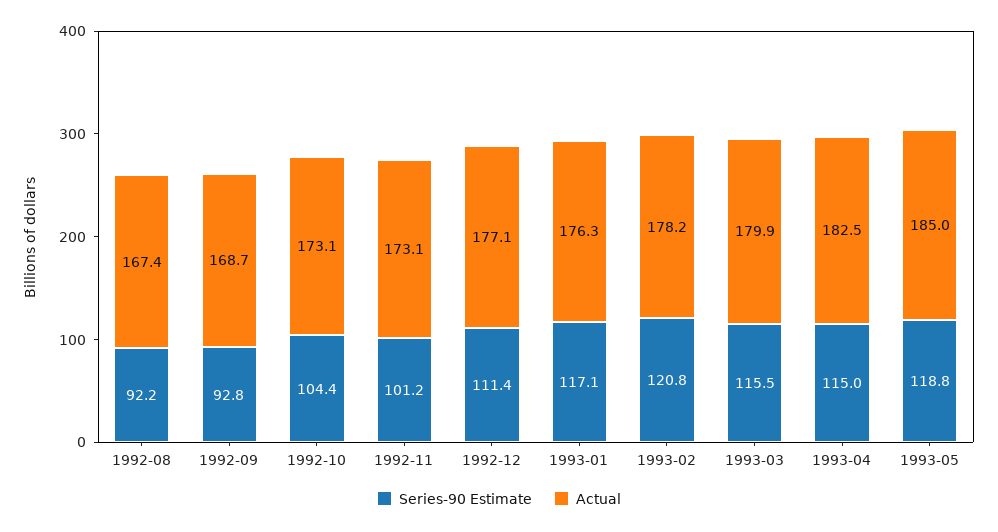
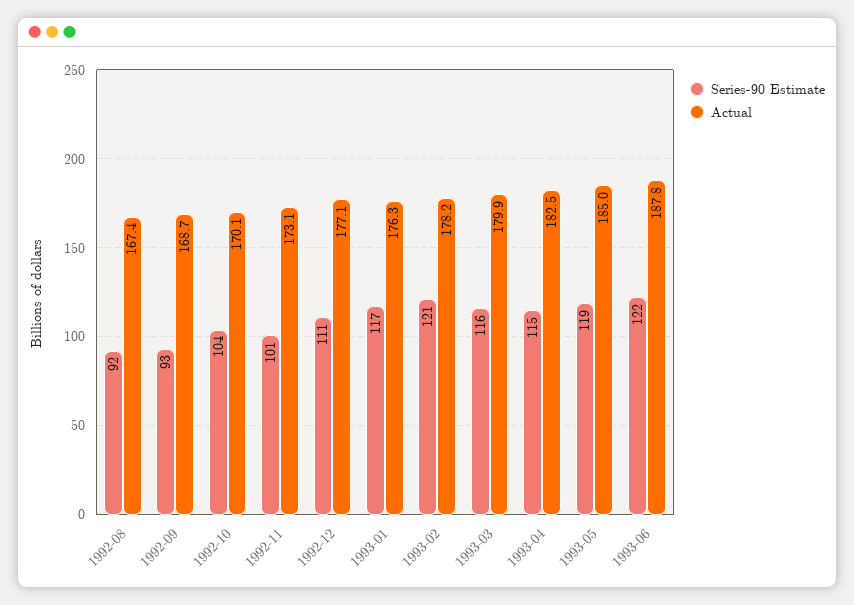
Actual, 1992-10: 173.1 -> 170.1
Series-90 Estimate, 1993-06: none -> 122
Actual, 1993-06: none -> 187.8

